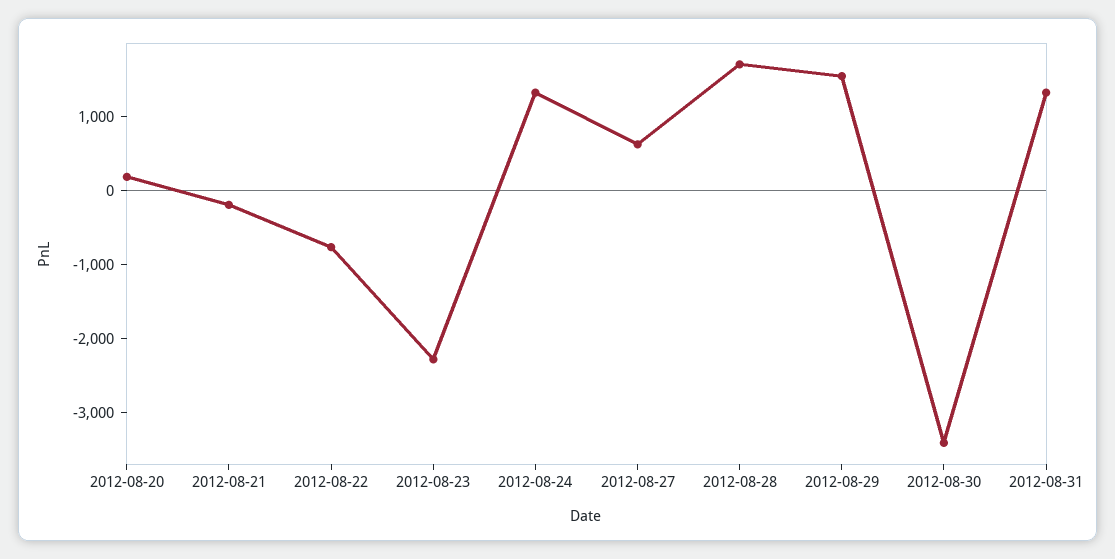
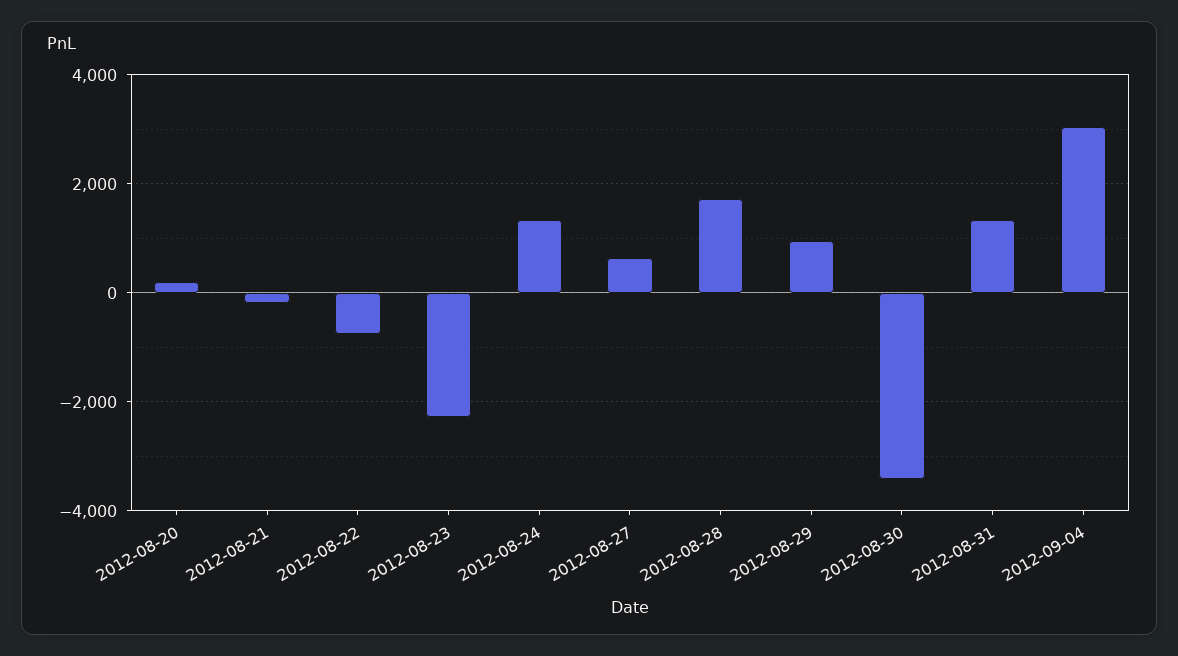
2012-08-29: 1600 -> 1000
2012-09-04: none -> 3000

